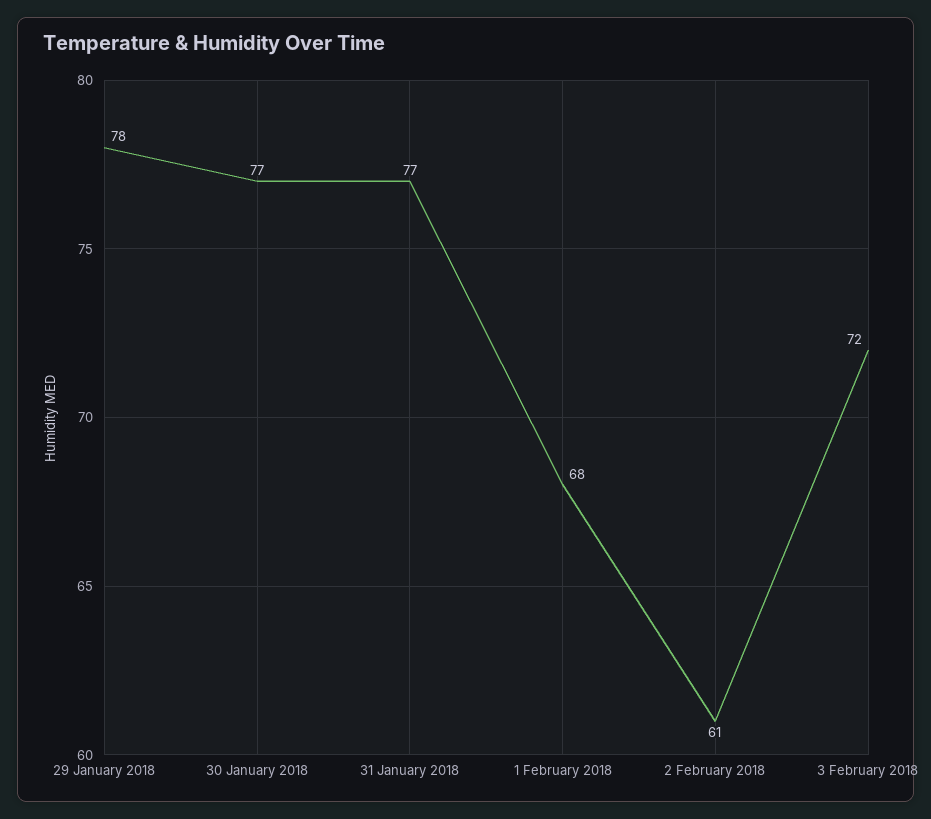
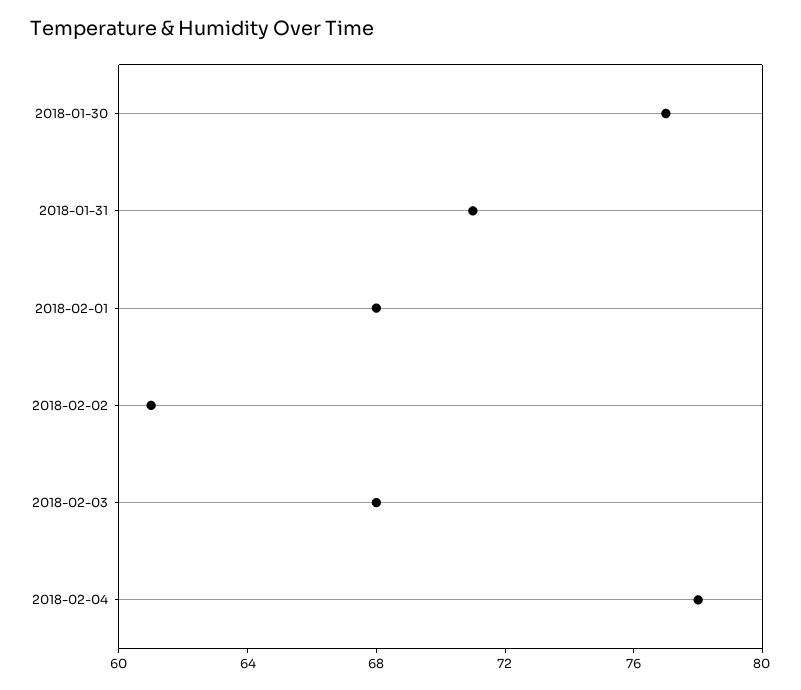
29 January 2018: 78 -> none
31 January 2018: 77 -> 71
3 February 2018: 72 -> 68
2018-02-04: none -> 78

